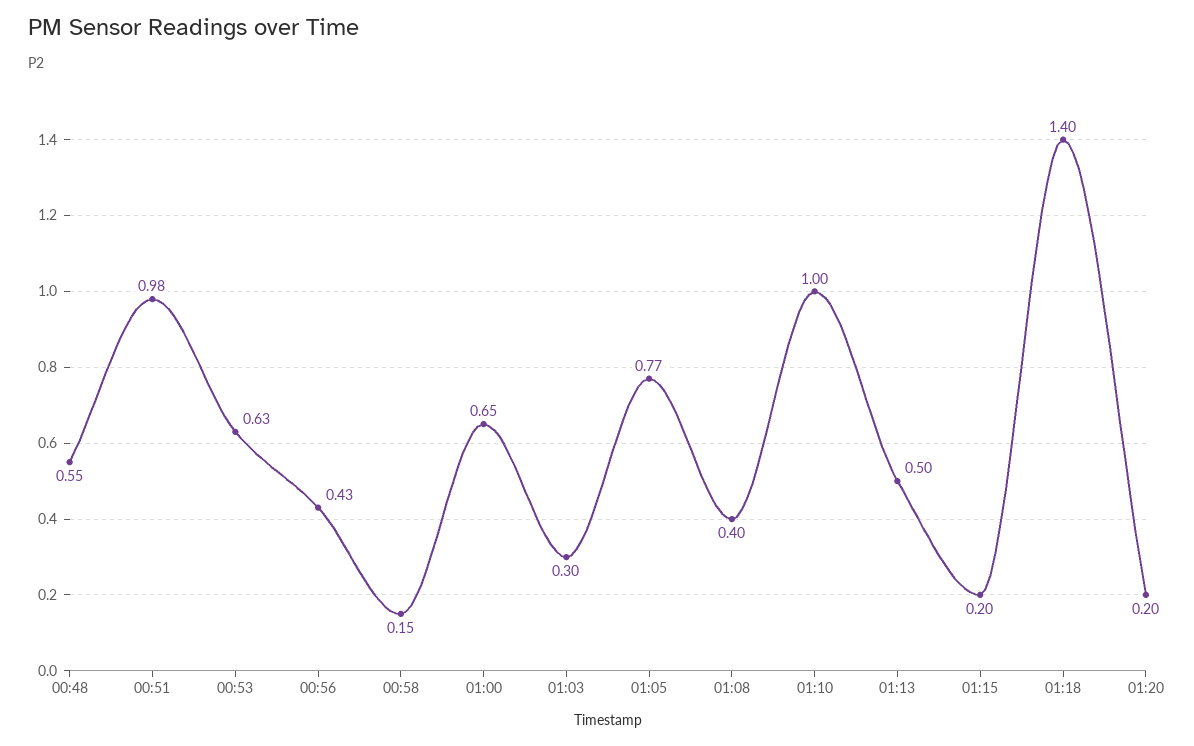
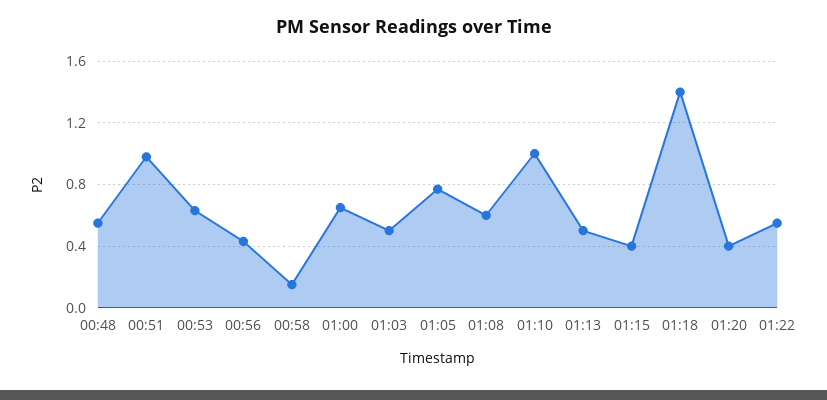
01:03: 0.3 -> 0.5
01:08: 0.4 -> 0.6
01:15: 0.2 -> 0.4
01:20: 0.2 -> 0.4
01:22: none -> 0.55

